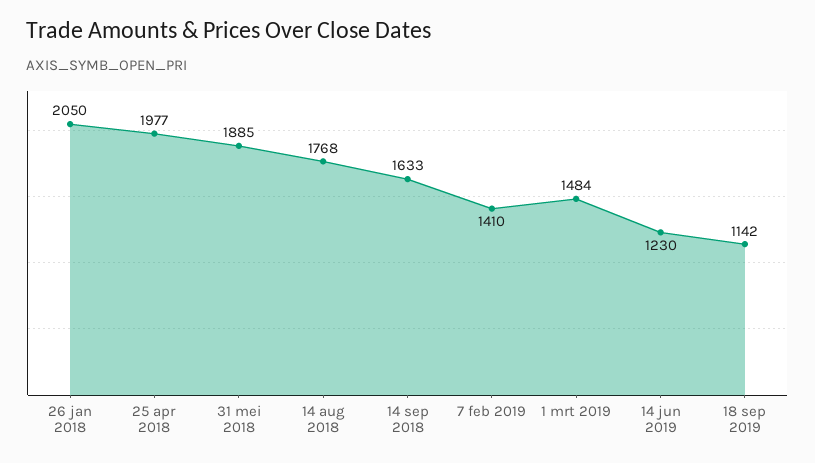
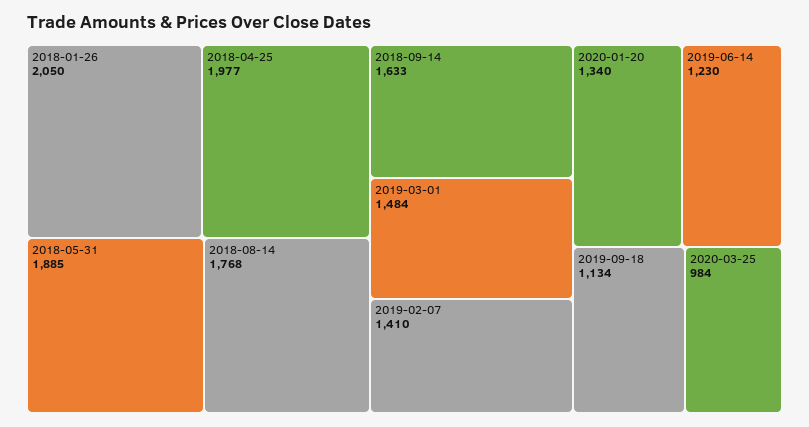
18 sep 2019: 1142 -> 1134
2020-01-20: none -> 1340
2020-03-25: none -> 984

